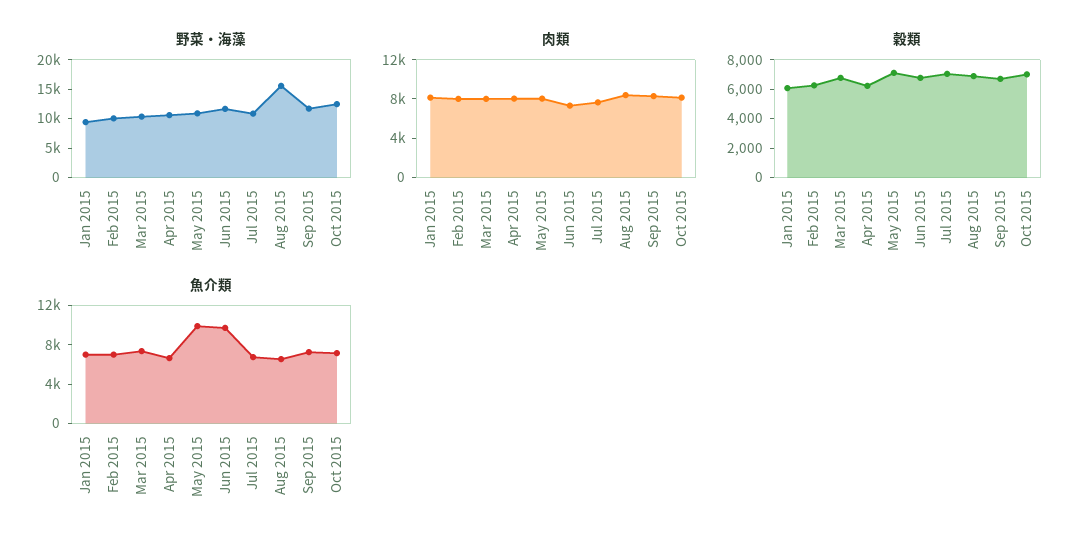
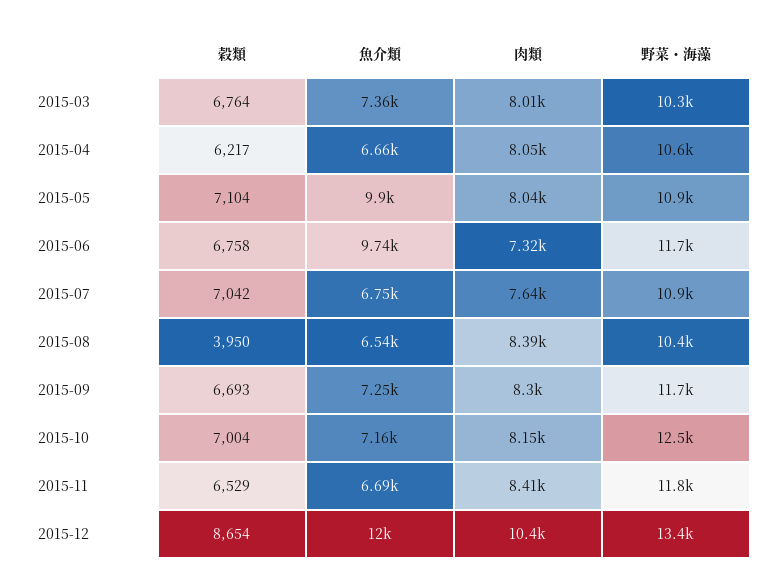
野菜・海藻, Jan 2015: 10000 -> none
野菜・海藻, Feb 2015: 10000 -> none
野菜・海藻, Aug 2015: 15000 -> 10400
肉類, Jan 2015: 8000 -> none
肉類, Feb 2015: 8000 -> none
穀類, Jan 2015: 6000 -> none
穀類, Feb 2015: 6000 -> none
穀類, Aug 2015: 7000 -> 3950
魚介類, Jan 2015: 7000 -> none
魚介類, Feb 2015: 7000 -> none
穀類, 2015-11: none -> 6529
魚介類, 2015-11: none -> 6690
肉類, 2015-11: none -> 8410
野菜・海藻, 2015-11: none -> 11800
穀類, 2015-12: none -> 8654
魚介類, 2015-12: none -> 12000
肉類, 2015-12: none -> 10400
野菜・海藻, 2015-12: none -> 13400

